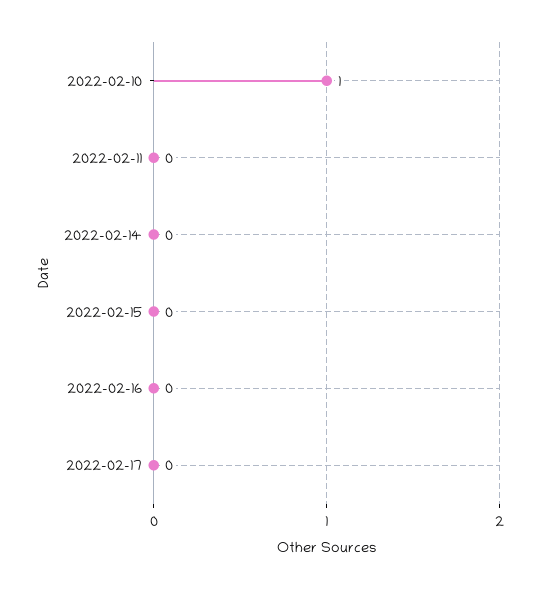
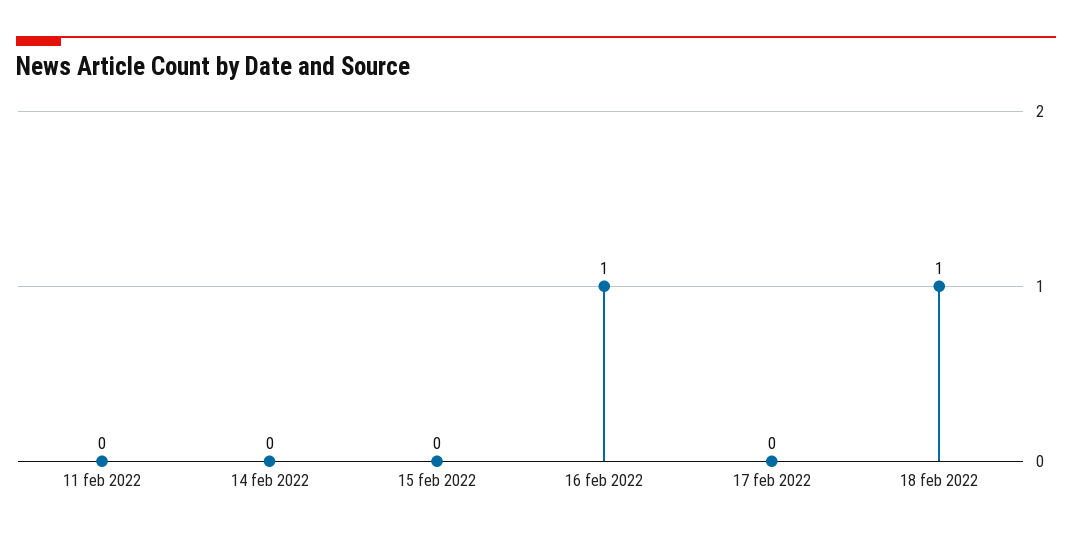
2022-02-10: 1 -> none
2022-02-16: 0 -> 1
18 feb 2022: none -> 1

